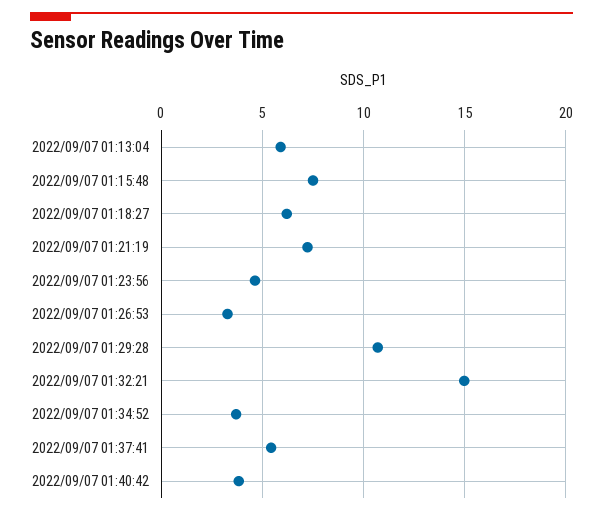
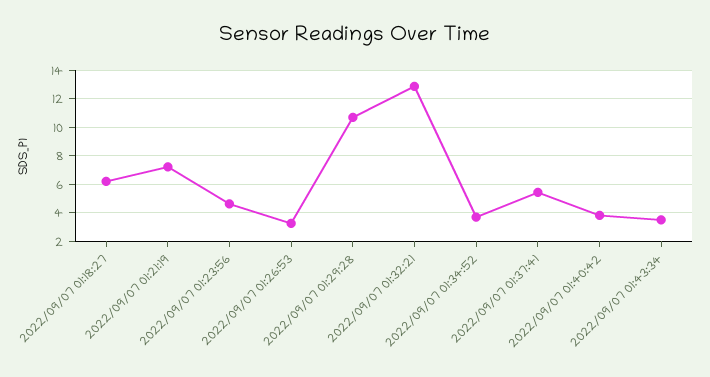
2022/09/07 01:13:04: 6 -> none
2022/09/07 01:15:48: 7.5 -> none
2022/09/07 01:32:21: 15 -> 13
2022/09/07 01:43:34: none -> 3.5

